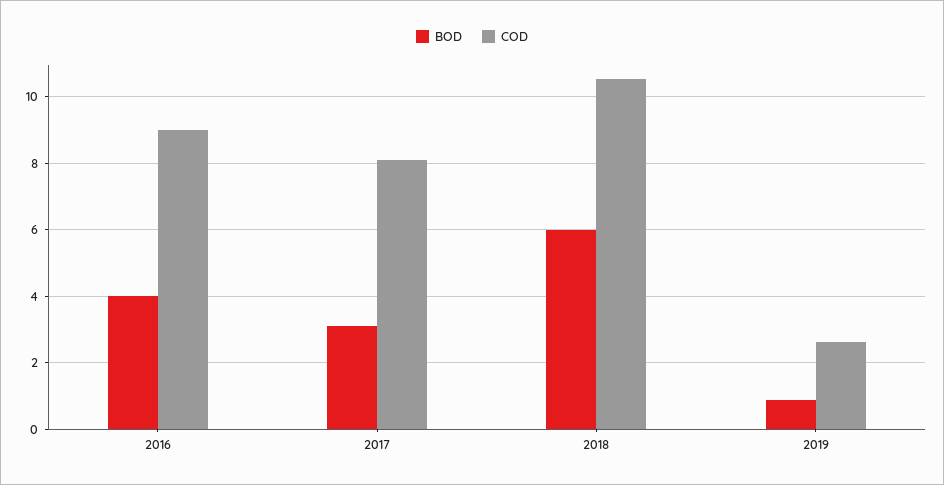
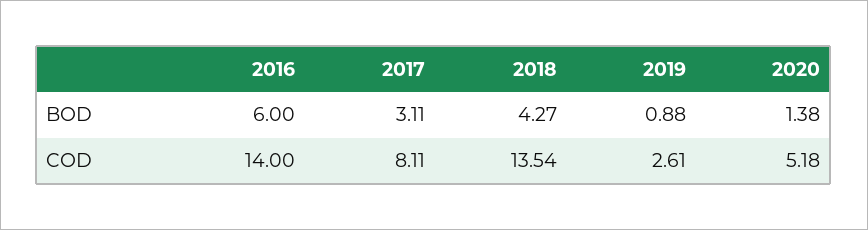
BOD, 2016: 4 -> 6
COD, 2016: 9 -> 14
BOD, 2018: 6 -> 4.27
COD, 2018: 10.6 -> 13.54
BOD, 2020: none -> 1.38
COD, 2020: none -> 5.18

